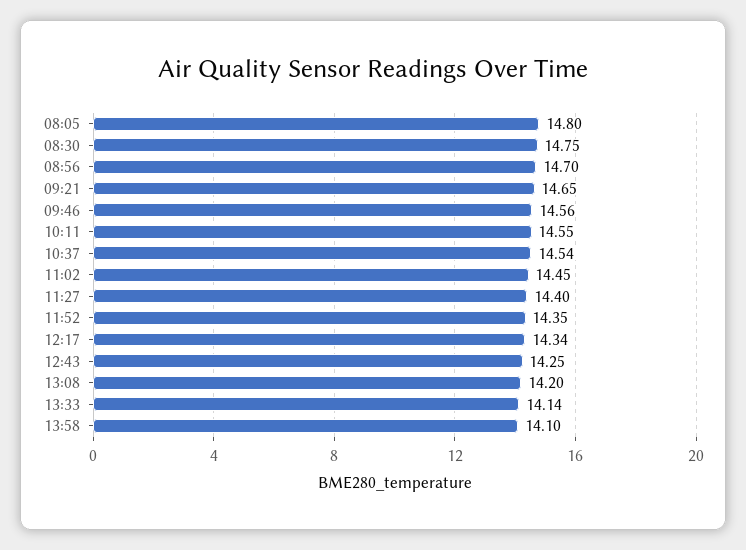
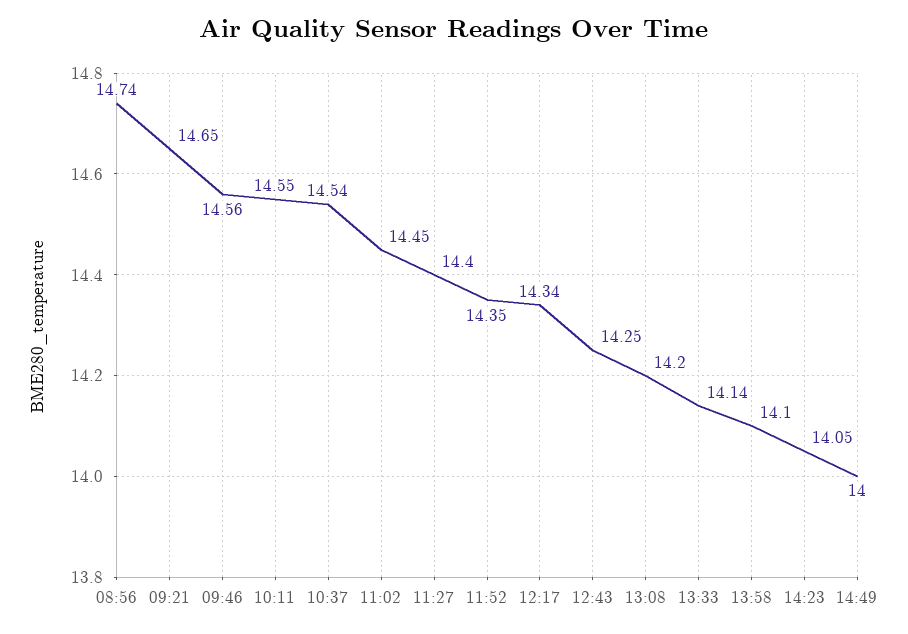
08:05: 14.8 -> none
08:30: 14.75 -> none
08:56: 14.7 -> 14.74
14:23: none -> 14.05
14:49: none -> 14

